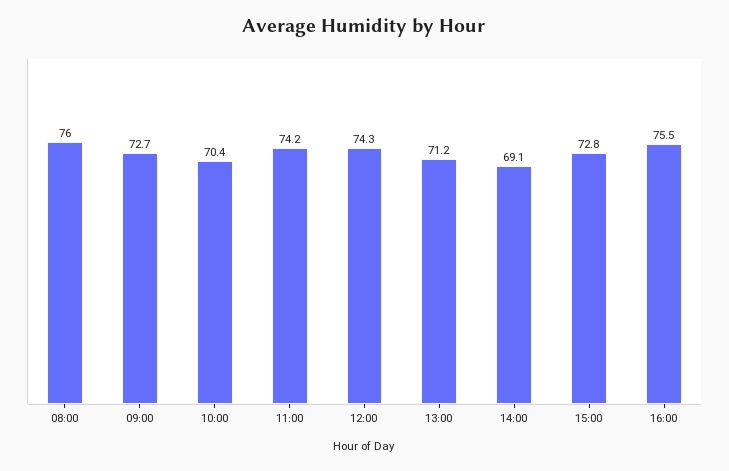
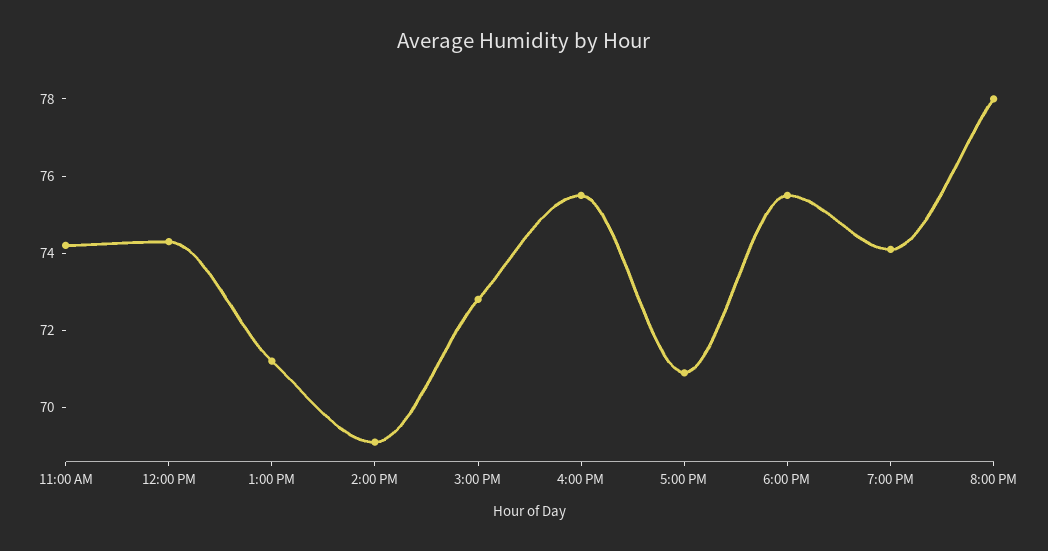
08:00: 76 -> none
09:00: 72.7 -> none
10:00: 70.4 -> none
5:00 PM: none -> 71
6:00 PM: none -> 75.5
7:00 PM: none -> 74
8:00 PM: none -> 78

